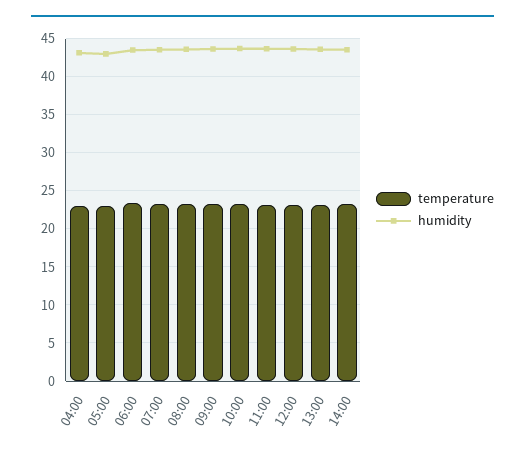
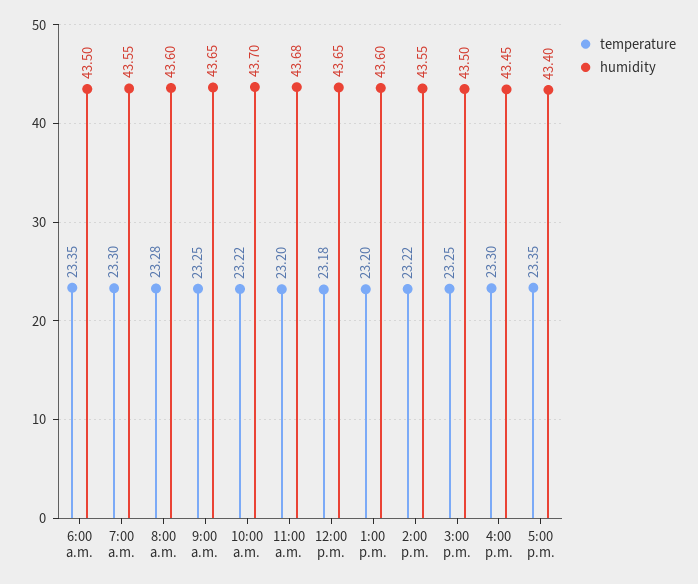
temperature, 04:00: 23 -> none
humidity, 04:00: 43 -> none
temperature, 05:00: 23 -> none
humidity, 05:00: 43 -> none
temperature, 3:00 p.m.: none -> 23.25
humidity, 3:00 p.m.: none -> 43.5
temperature, 4:00 p.m.: none -> 23.3
humidity, 4:00 p.m.: none -> 43.45
temperature, 5:00 p.m.: none -> 23.35
humidity, 5:00 p.m.: none -> 43.4

